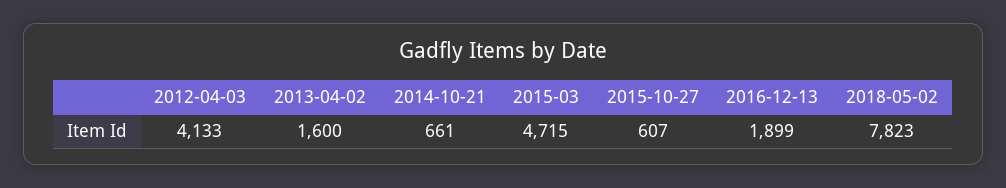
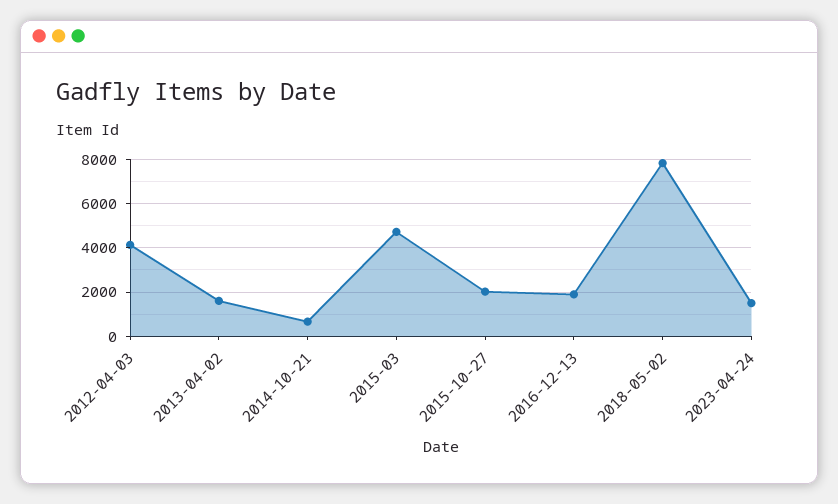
2015-10-27: 607 -> 2000
2023-04-24: none -> 1500

